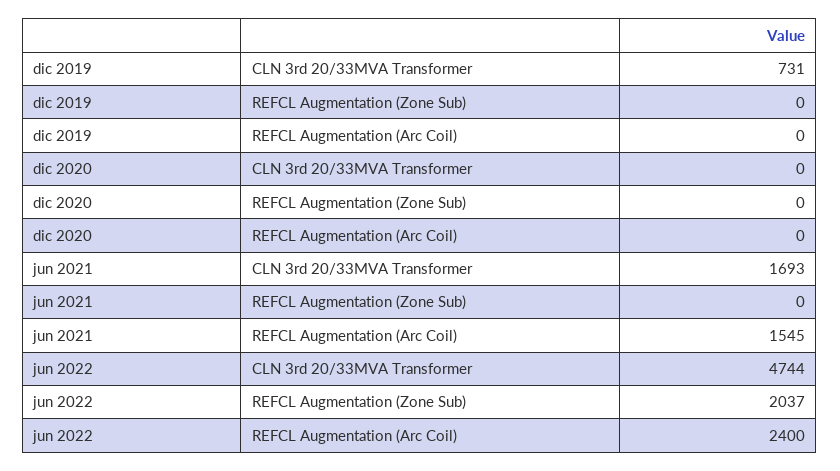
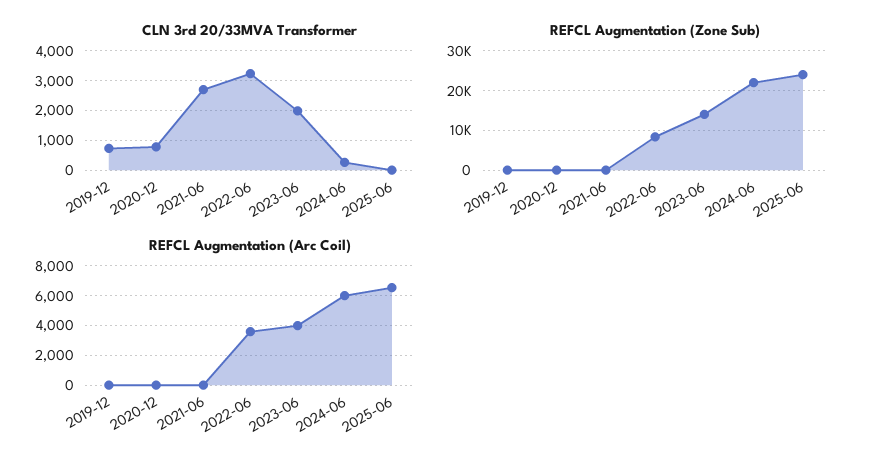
CLN 3rd 20/33MVA Transformer, dic 2020: 0 -> 750
CLN 3rd 20/33MVA Transformer, jun 2021: 1693 -> 2750
REFCL Augmentation (Arc Coil), jun 2021: 1545 -> 0
CLN 3rd 20/33MVA Transformer, jun 2022: 4744 -> 3250
REFCL Augmentation (Zone Sub), jun 2022: 2037 -> 8000
REFCL Augmentation (Arc Coil), jun 2022: 2400 -> 3500
CLN 3rd 20/33MVA Transformer, 2023-06: none -> 2000
CLN 3rd 20/33MVA Transformer, 2024-06: none -> 250
CLN 3rd 20/33MVA Transformer, 2025-06: none -> 0
REFCL Augmentation (Zone Sub), 2023-06: none -> 14000
REFCL Augmentation (Zone Sub), 2024-06: none -> 22000
REFCL Augmentation (Zone Sub), 2025-06: none -> 24000
REFCL Augmentation (Arc Coil), 2023-06: none -> 4000
REFCL Augmentation (Arc Coil), 2024-06: none -> 6000
REFCL Augmentation (Arc Coil), 2025-06: none -> 6500

